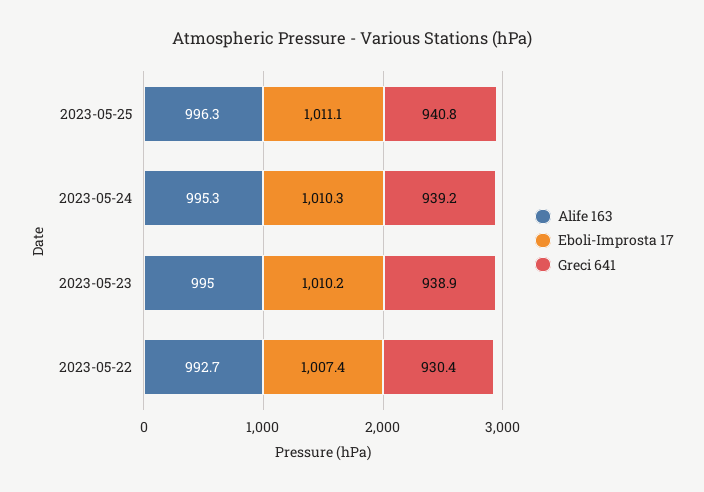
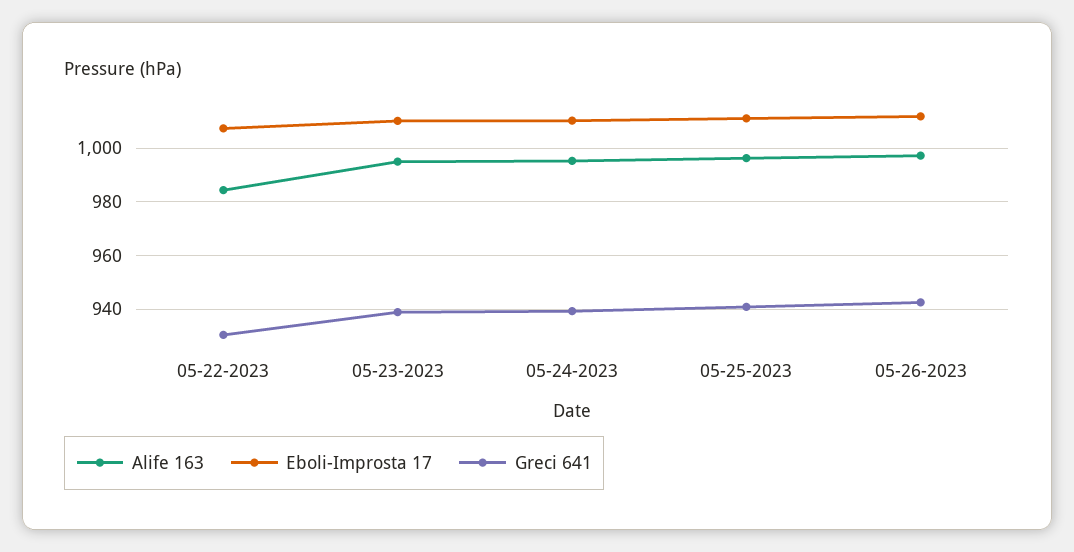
Alife 163, 2023-05-22: 992.7 -> 985
Alife 163, 05-26-2023: none -> 997.5
Eboli-Improsta 17, 05-26-2023: none -> 1012.5
Greci 641, 05-26-2023: none -> 942.5

